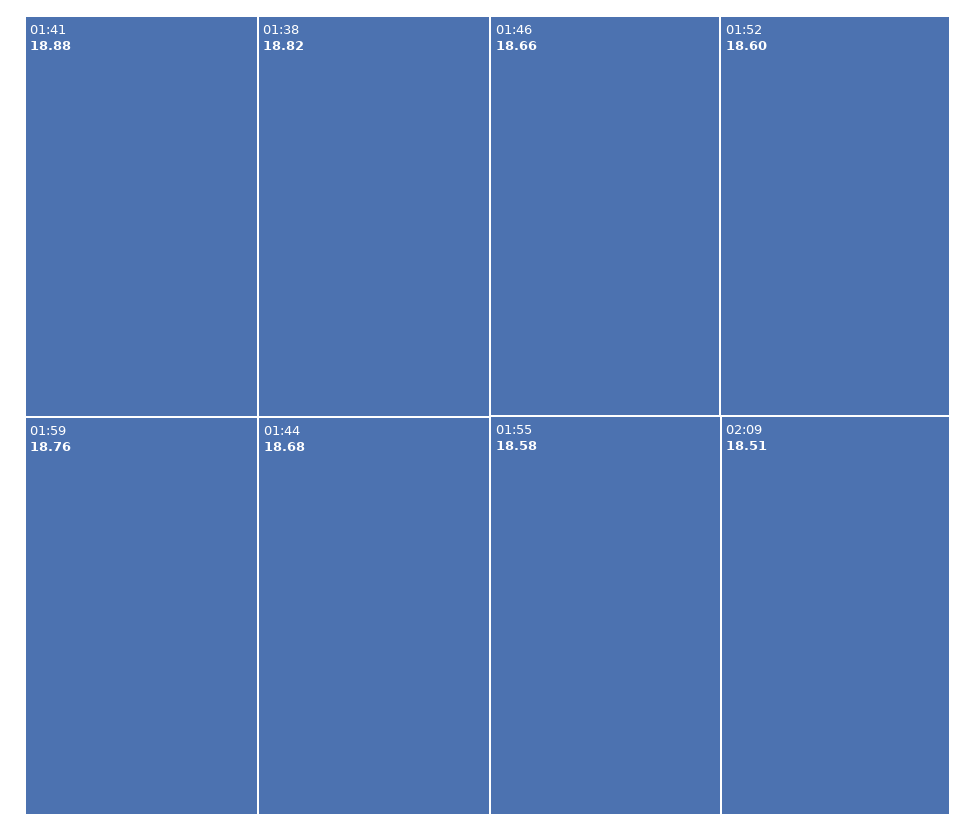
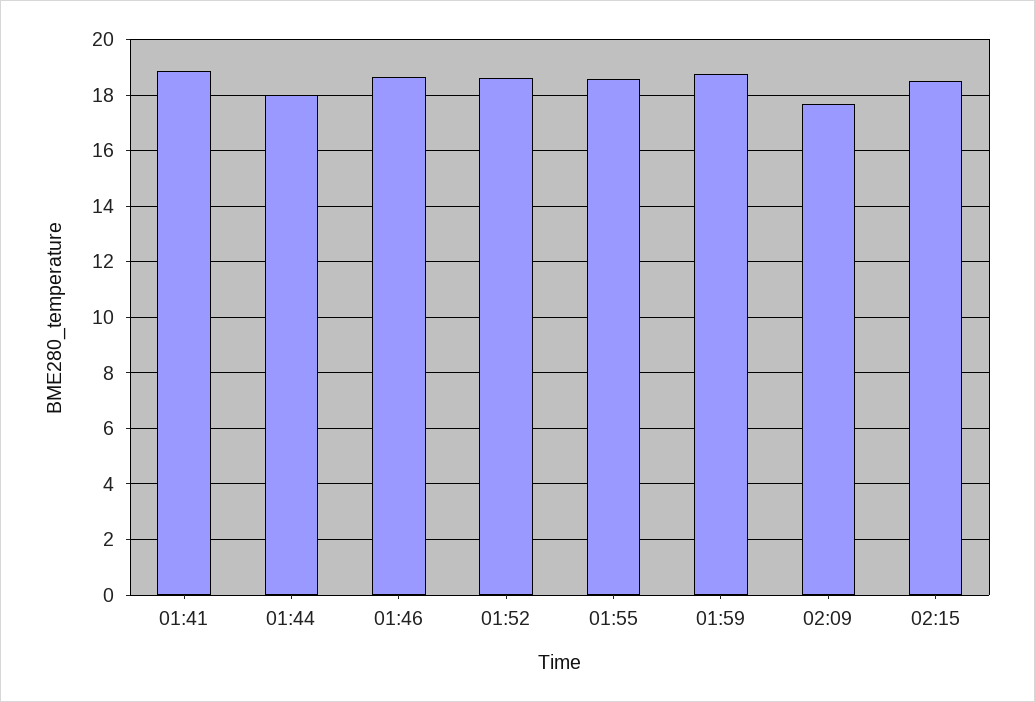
01:38: 18.82 -> none
01:44: 18.68 -> 18
02:09: 18.51 -> 17.75
02:15: none -> 18.5

